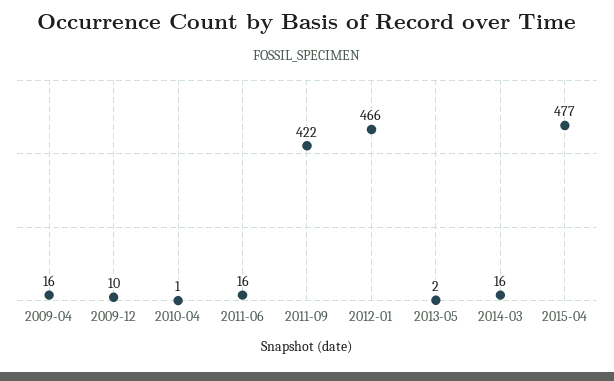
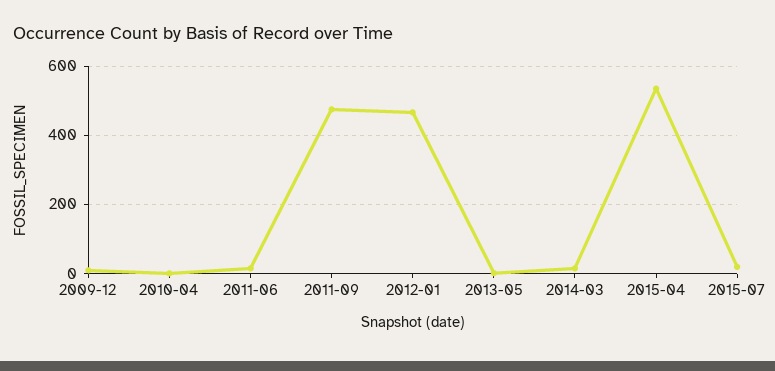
2009-04: 16 -> none
2011-09: 422 -> 480
2015-04: 477 -> 540
2015-07: none -> 20

